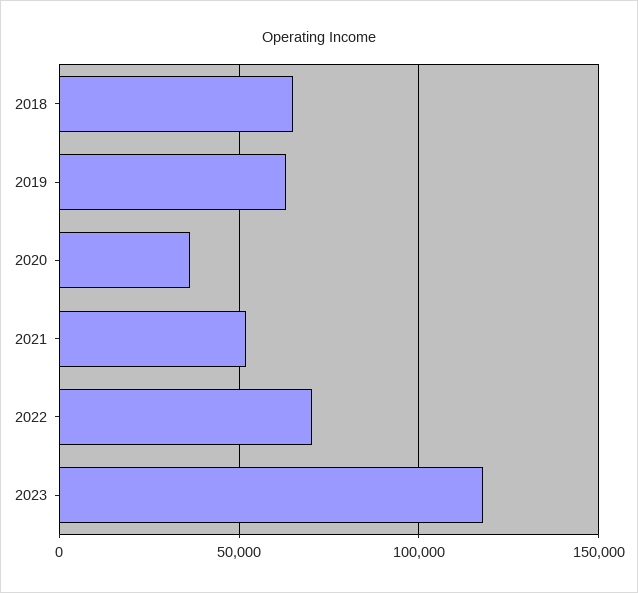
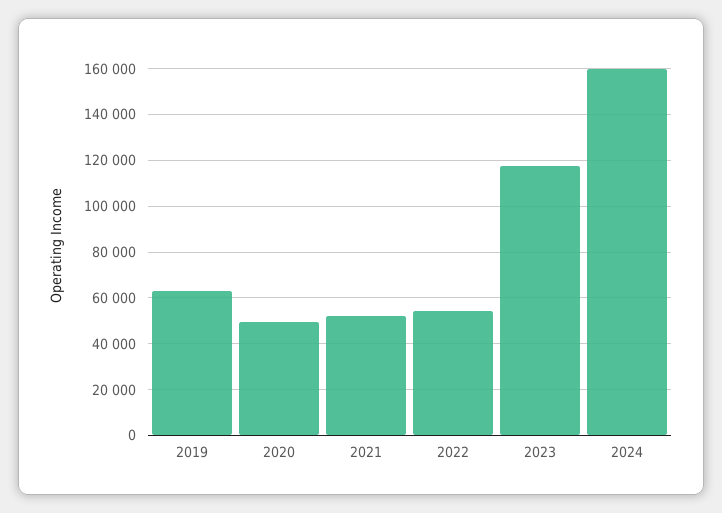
2018: 65000 -> none
2020: 35000 -> 50000
2022: 70000 -> 55000
2024: none -> 160000

